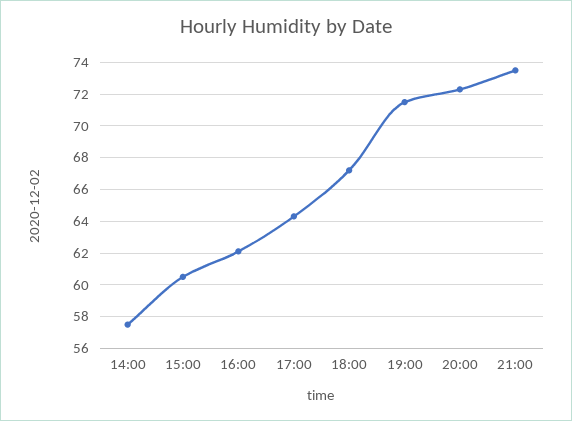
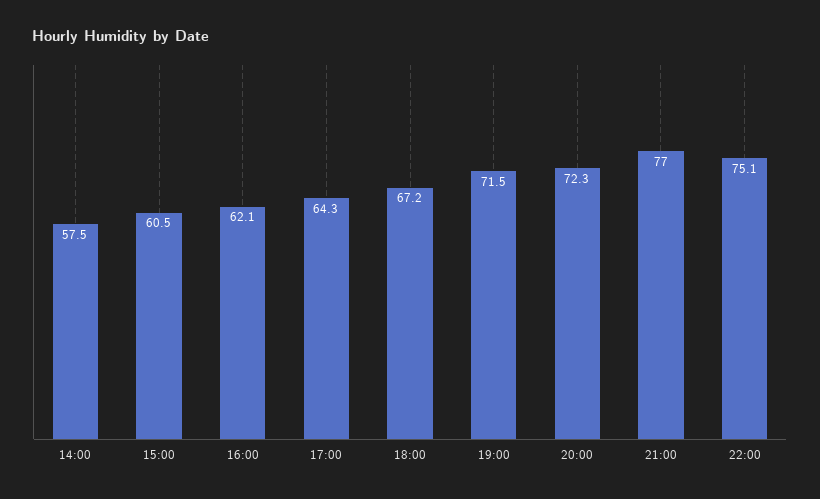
21:00: 73.5 -> 77
22:00: none -> 75.1

